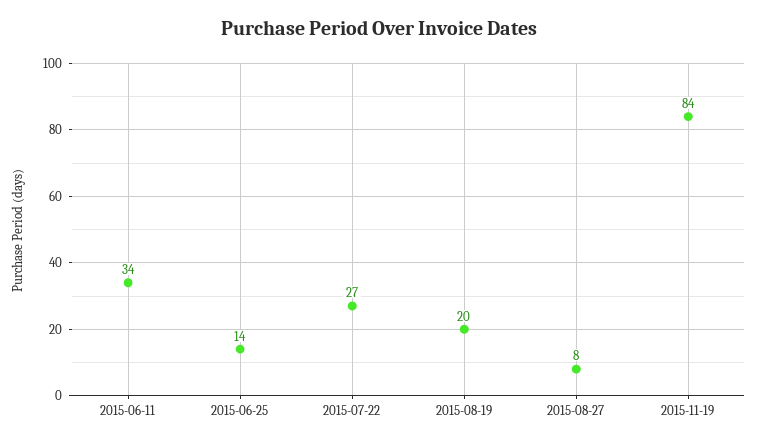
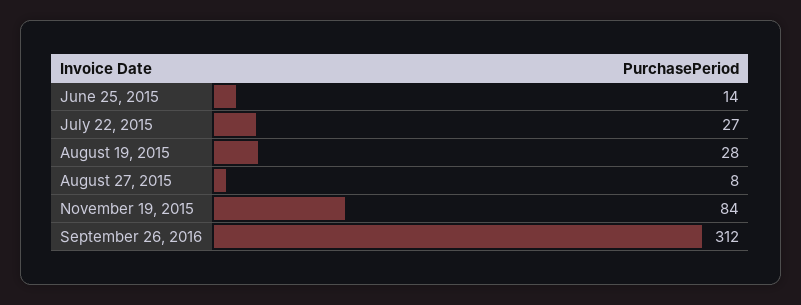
2015-06-11: 34 -> none
2015-08-19: 20 -> 28
September 26, 2016: none -> 312

